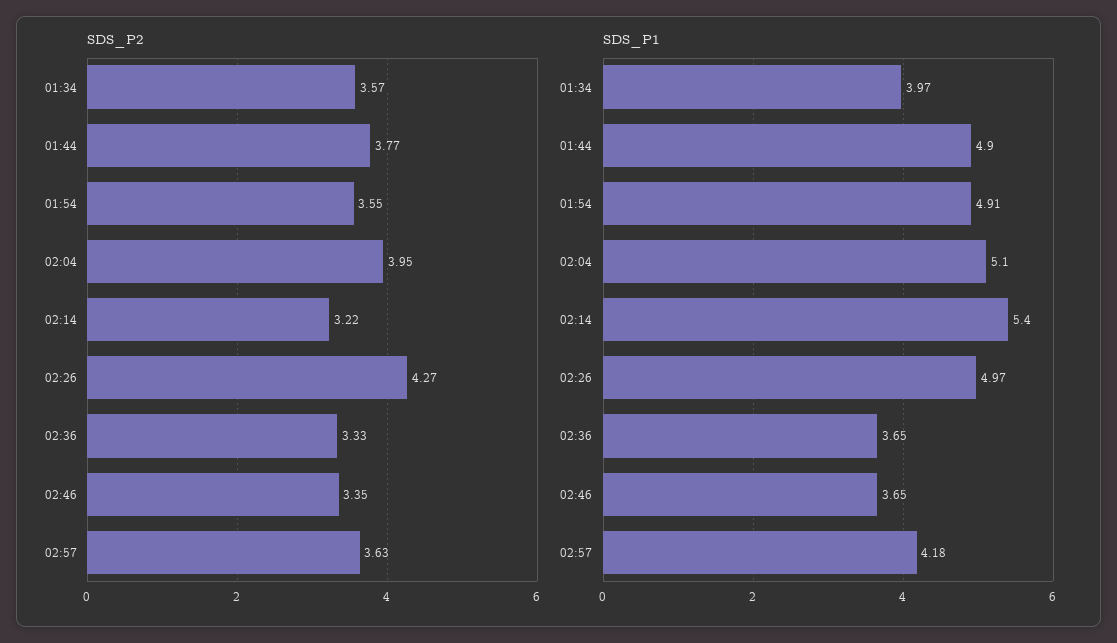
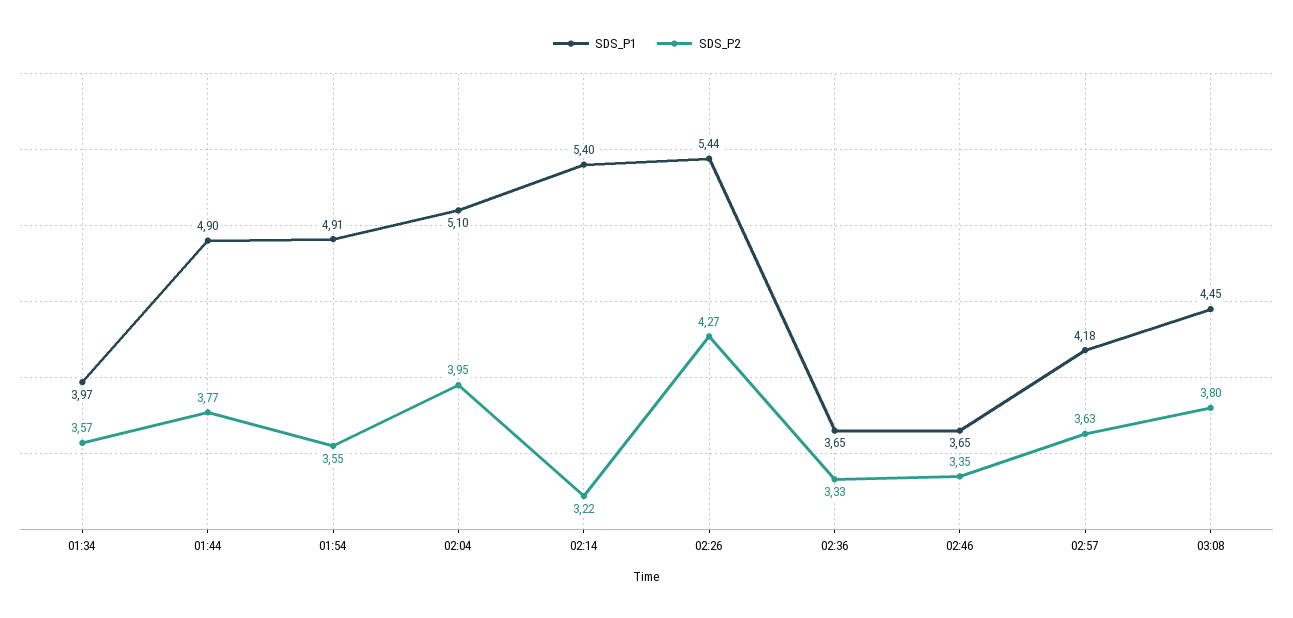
SDS_P1, 02:26: 4.97 -> 5.44
SDS_P1, 03:08: none -> 4.45
SDS_P2, 03:08: none -> 3.8

